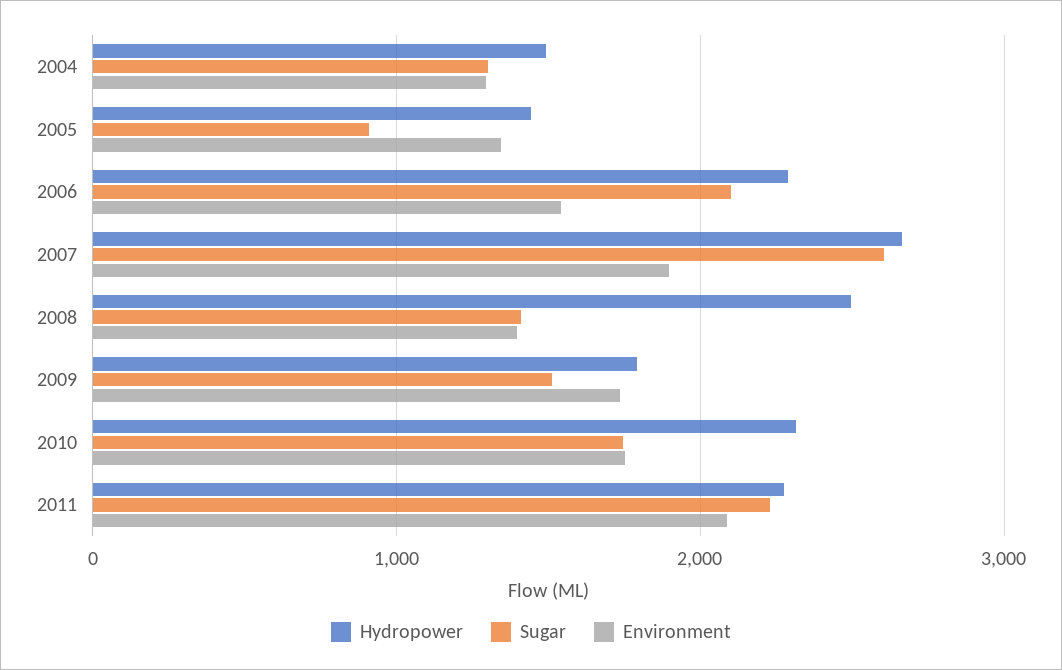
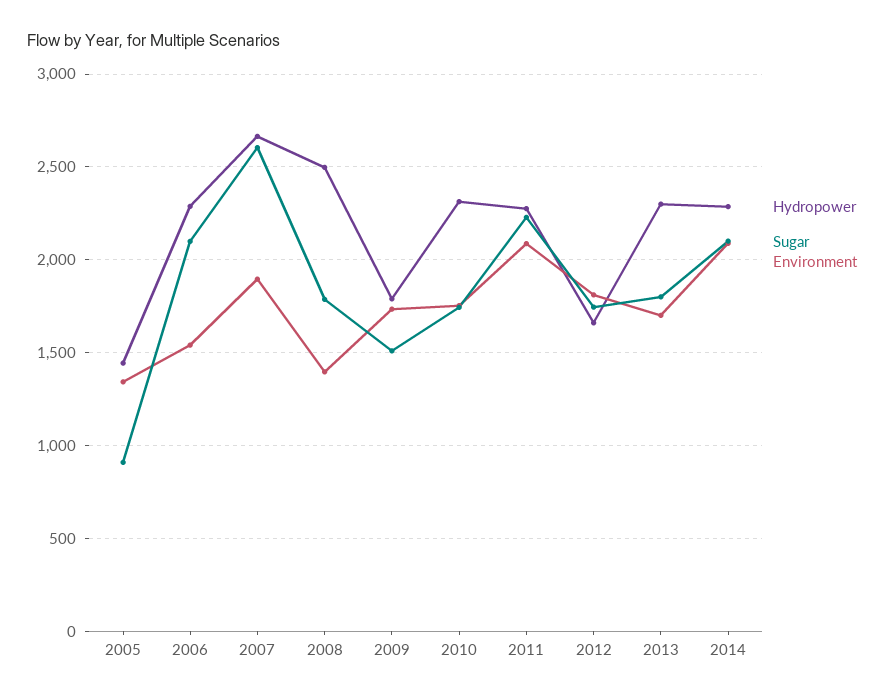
Hydropower, 2004: 1500 -> none
Sugar, 2004: 1300 -> none
Environment, 2004: 1300 -> none
Sugar, 2008: 1400 -> 1800
Hydropower, 2012: none -> 1650
Sugar, 2012: none -> 1750
Environment, 2012: none -> 1800
Hydropower, 2013: none -> 2300
Sugar, 2013: none -> 1800
Environment, 2013: none -> 1700
Hydropower, 2014: none -> 2300
Sugar, 2014: none -> 2100
Environment, 2014: none -> 2100

